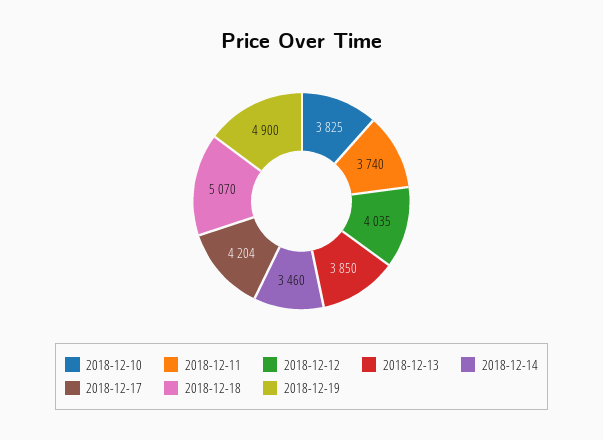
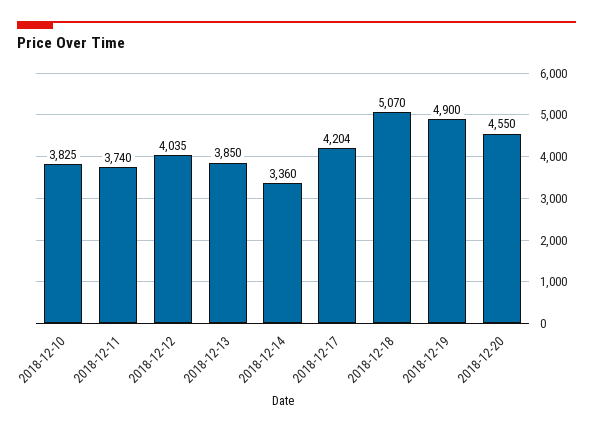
2018-12-14: 3460 -> 3360
2018-12-20: none -> 4550

